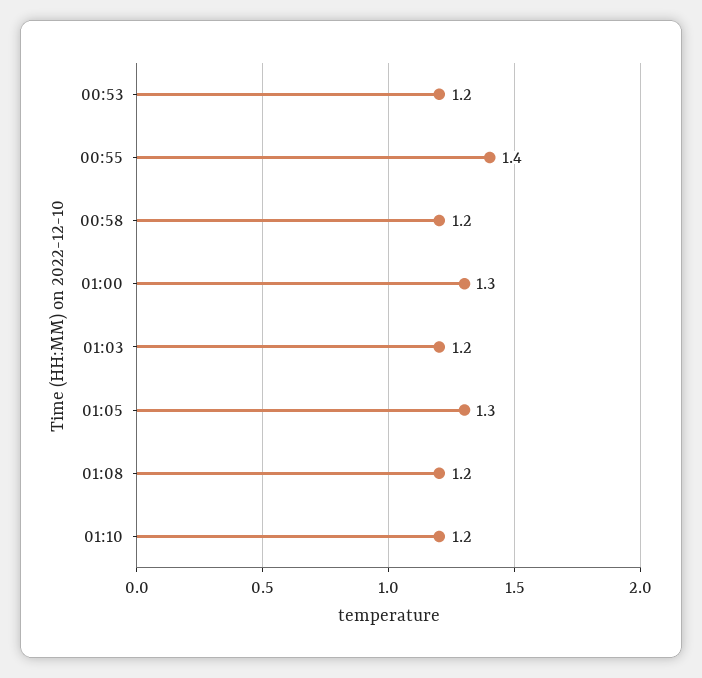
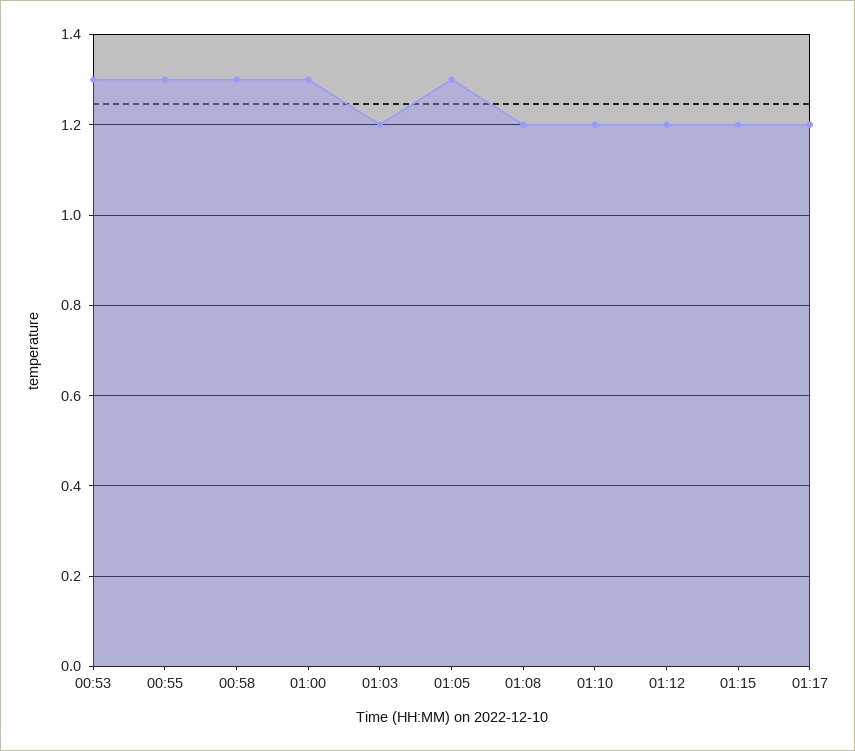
00:53: 1.2 -> 1.3
00:55: 1.4 -> 1.3
00:58: 1.2 -> 1.3
01:12: none -> 1.2
01:15: none -> 1.2
01:17: none -> 1.2

